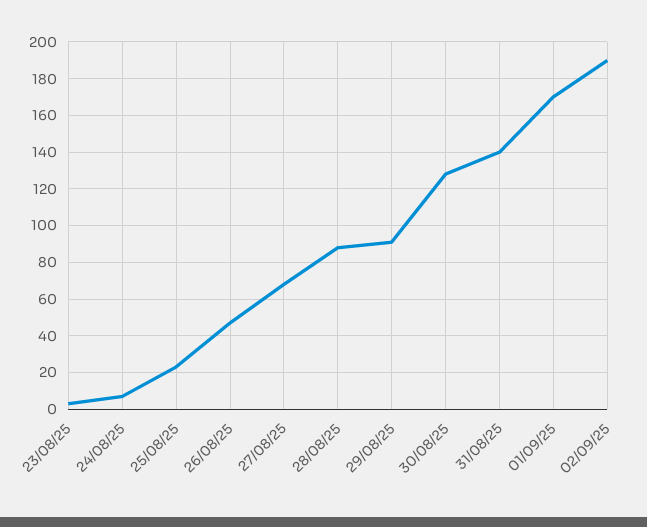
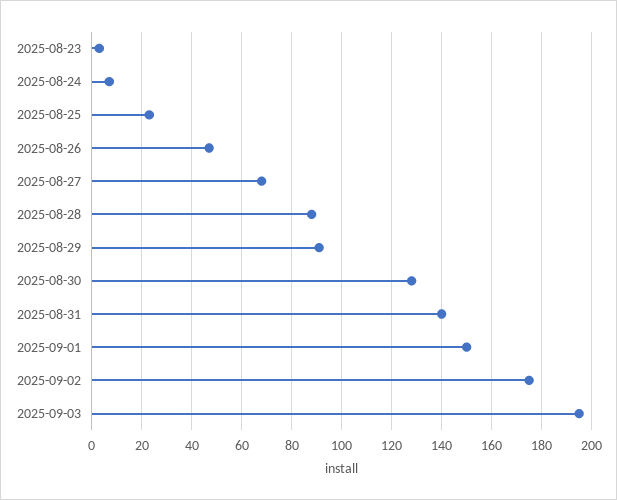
01/09/25: 170 -> 150
02/09/25: 190 -> 175
2025-09-03: none -> 195

